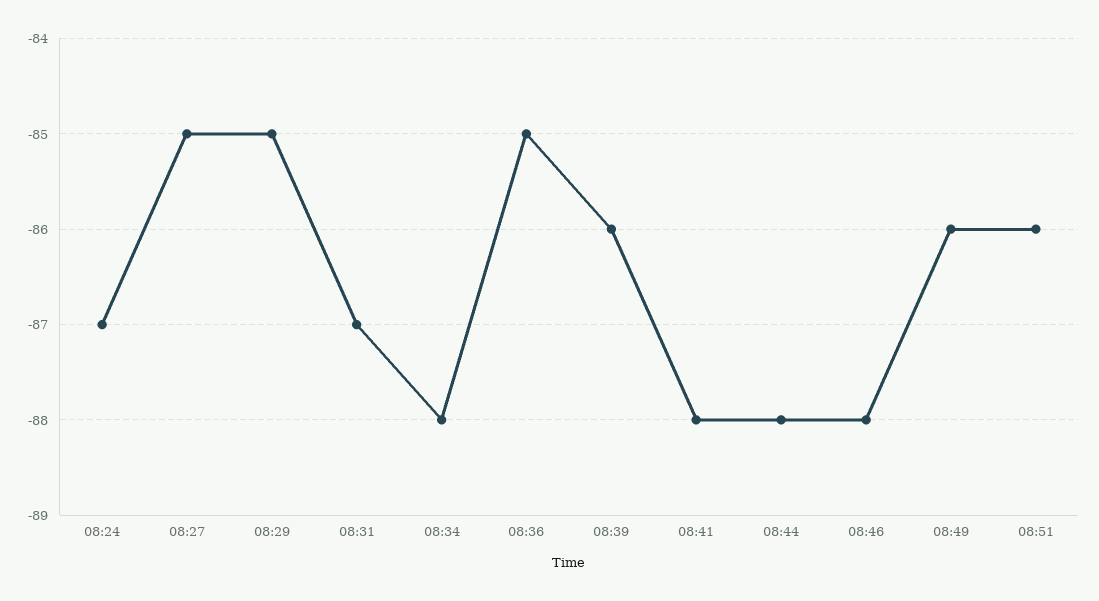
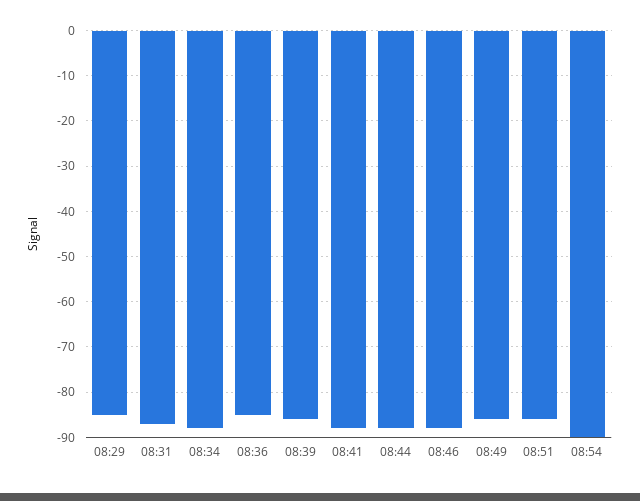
08:24: -87 -> none
08:27: -85 -> none
08:54: none -> -90

